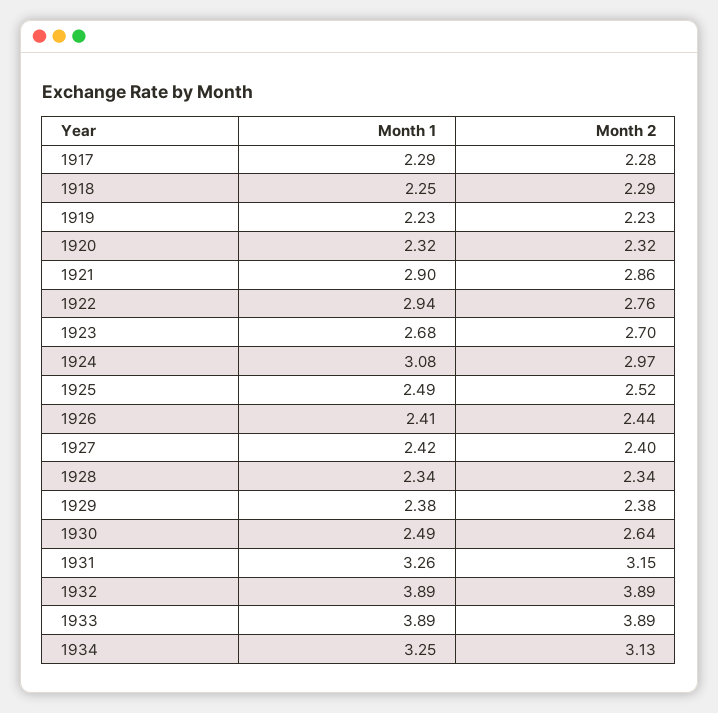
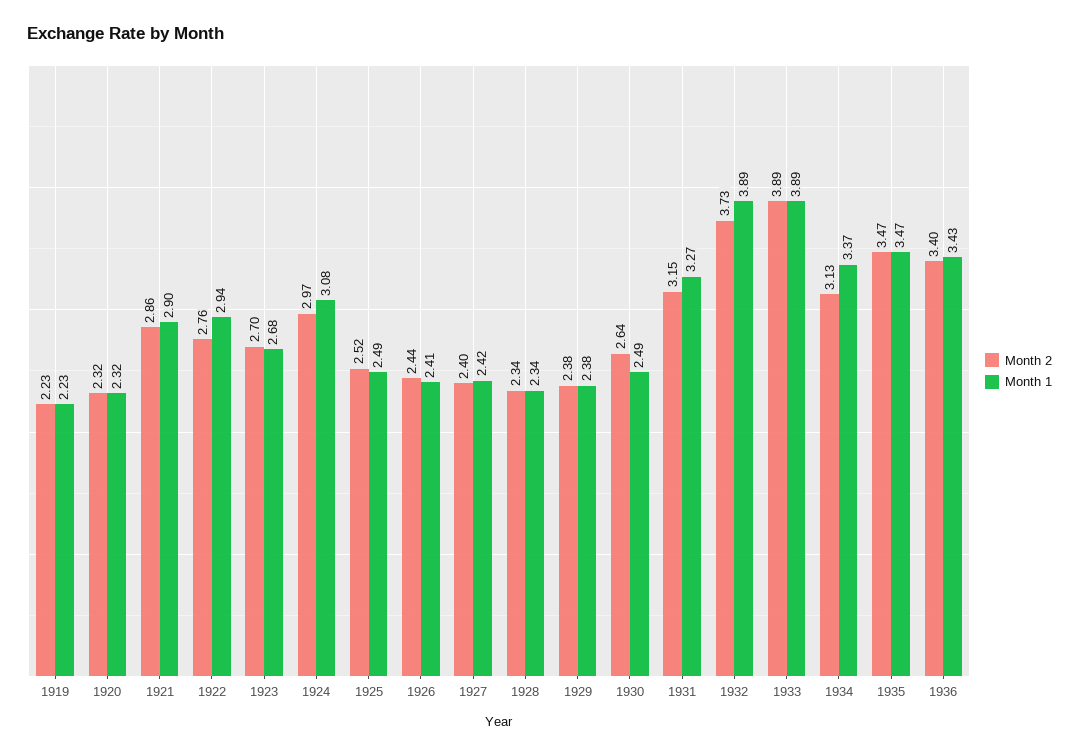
Month 1, 1917: 2.29 -> none
Month 2, 1917: 2.28 -> none
Month 1, 1918: 2.25 -> none
Month 2, 1918: 2.29 -> none
Month 1, 1931: 3.26 -> 3.27
Month 2, 1932: 3.89 -> 3.73
Month 1, 1934: 3.25 -> 3.37
Month 2, 1935: none -> 3.47
Month 1, 1935: none -> 3.47
Month 2, 1936: none -> 3.4
Month 1, 1936: none -> 3.43

